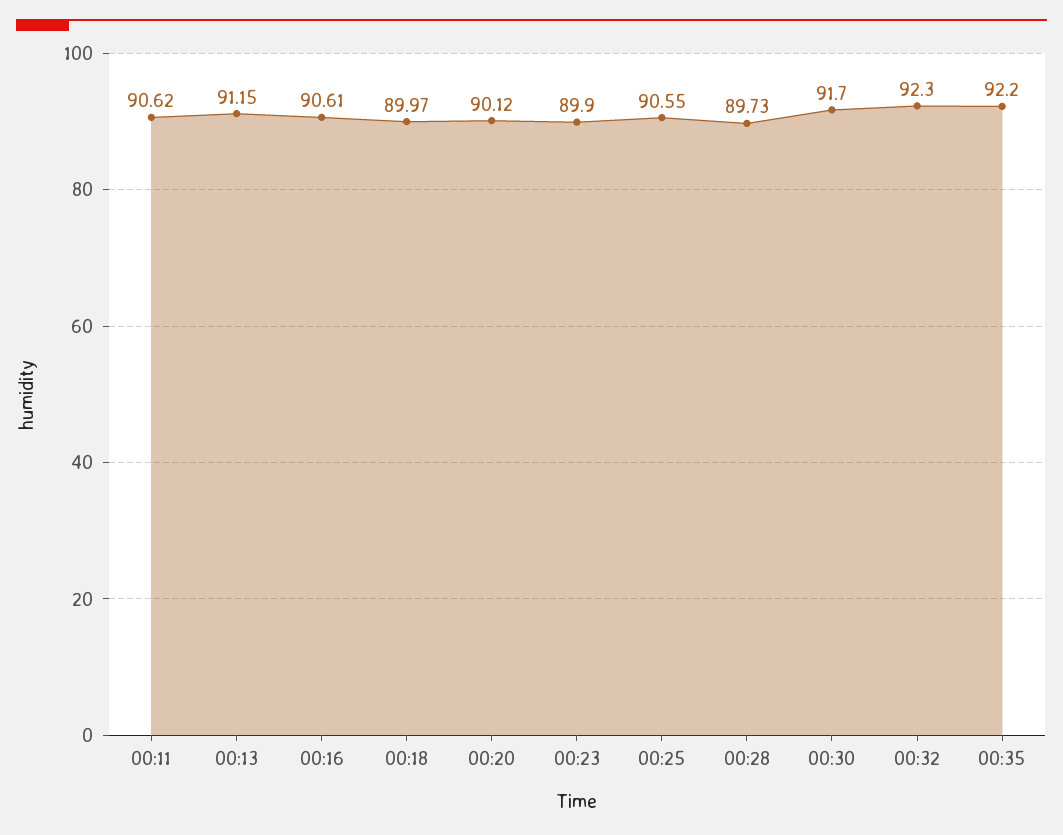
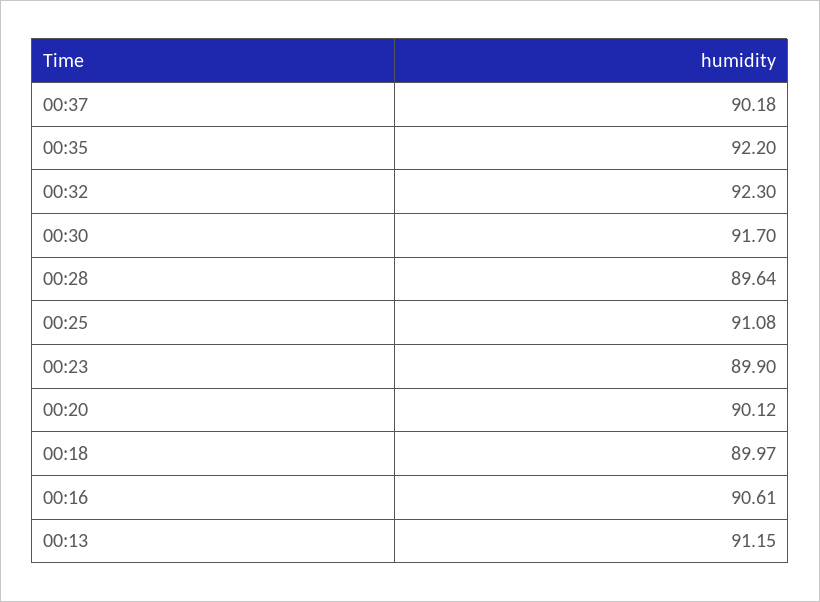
00:11: 90.62 -> none
00:25: 90.55 -> 91.08
00:28: 89.73 -> 89.64
00:37: none -> 90.18

